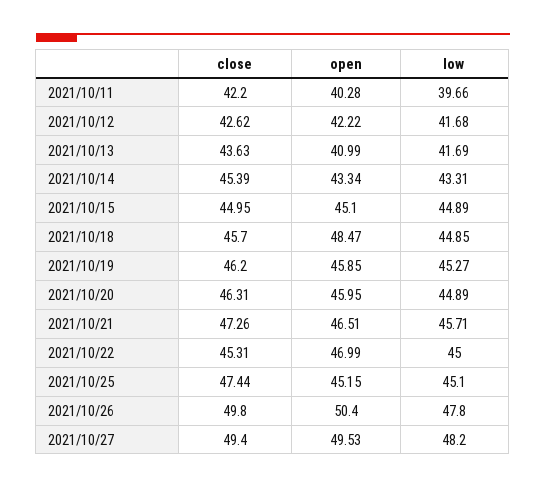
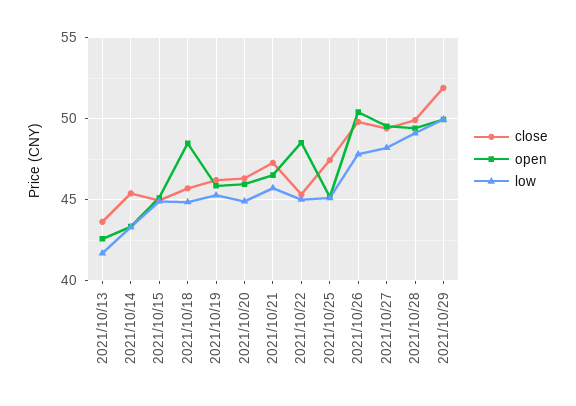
close, 2021/10/11: 42.2 -> none
open, 2021/10/11: 40.28 -> none
low, 2021/10/11: 39.66 -> none
close, 2021/10/12: 42.62 -> none
open, 2021/10/12: 42.22 -> none
low, 2021/10/12: 41.68 -> none
open, 2021/10/13: 40.99 -> 42.5
open, 2021/10/22: 46.99 -> 48.5
close, 2021/10/28: none -> 50
open, 2021/10/28: none -> 49.5
low, 2021/10/28: none -> 49
close, 2021/10/29: none -> 52
open, 2021/10/29: none -> 50
low, 2021/10/29: none -> 50

